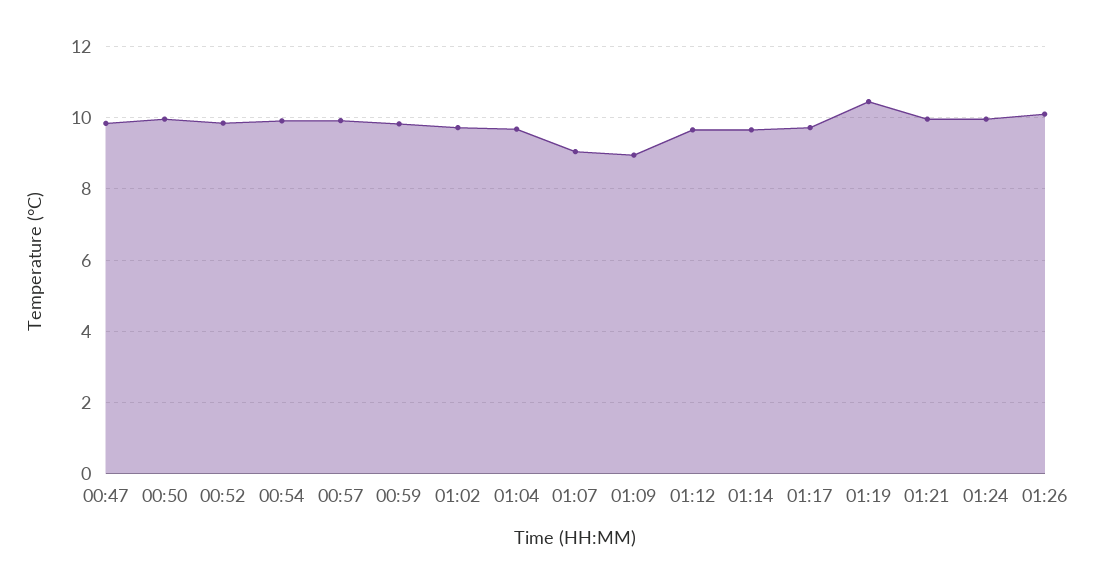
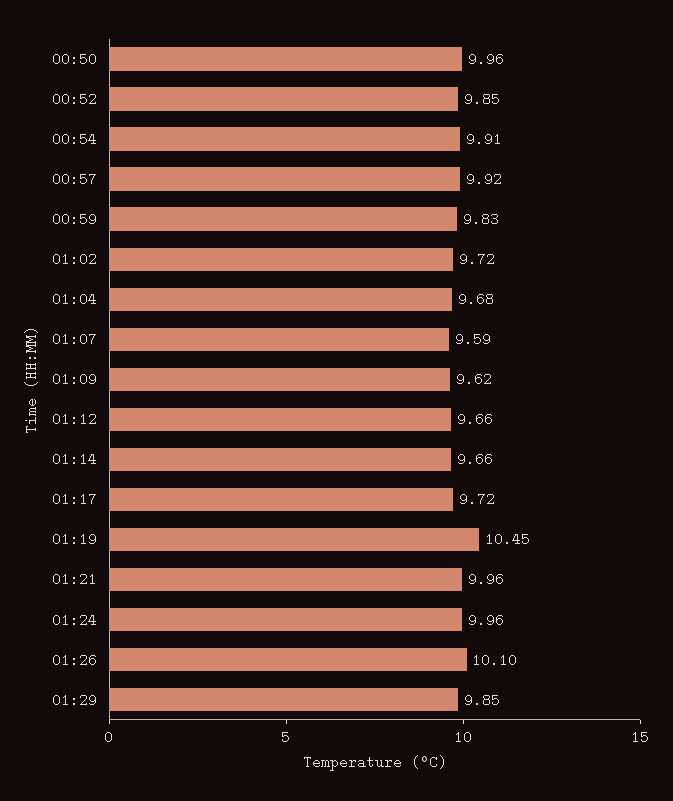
00:47: 9.8 -> none
01:07: 9 -> 9.59
01:09: 9 -> 9.62
01:29: none -> 9.85

